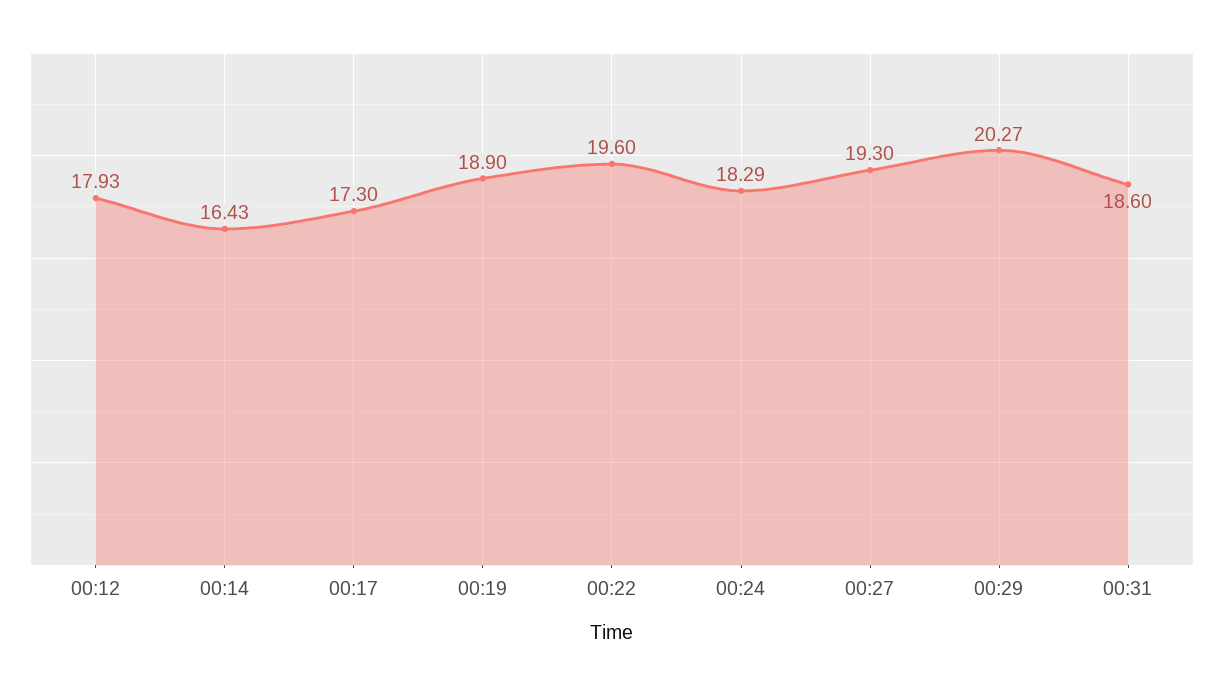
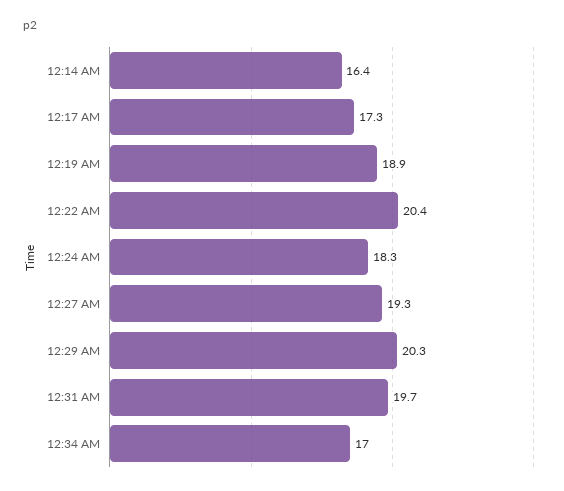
00:12: 17.93 -> none
00:22: 19.6 -> 20.4
00:31: 18.6 -> 19.7
12:34 AM: none -> 17

